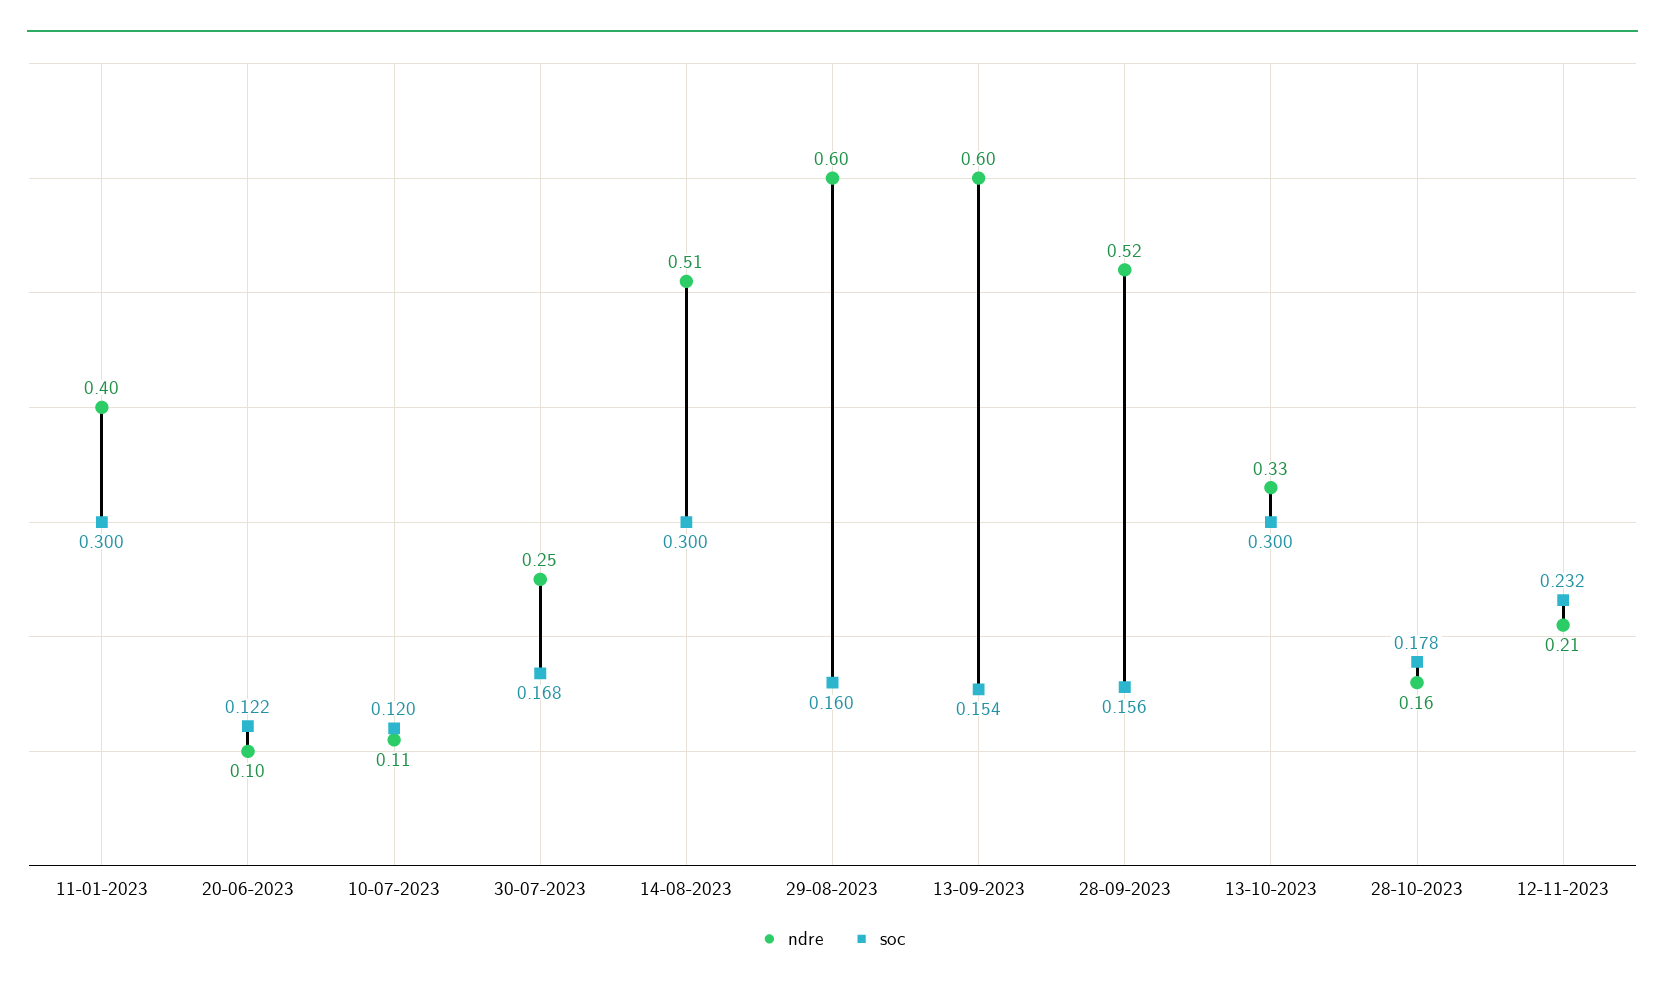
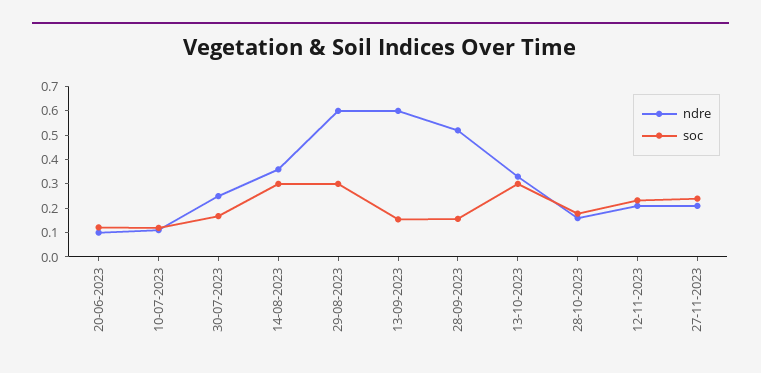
ndre, 11-01-2023: 0.4 -> none
soc, 11-01-2023: 0.3 -> none
ndre, 14-08-2023: 0.51 -> 0.35
soc, 29-08-2023: 0.16 -> 0.3
ndre, 27-11-2023: none -> 0.2
soc, 27-11-2023: none -> 0.25

